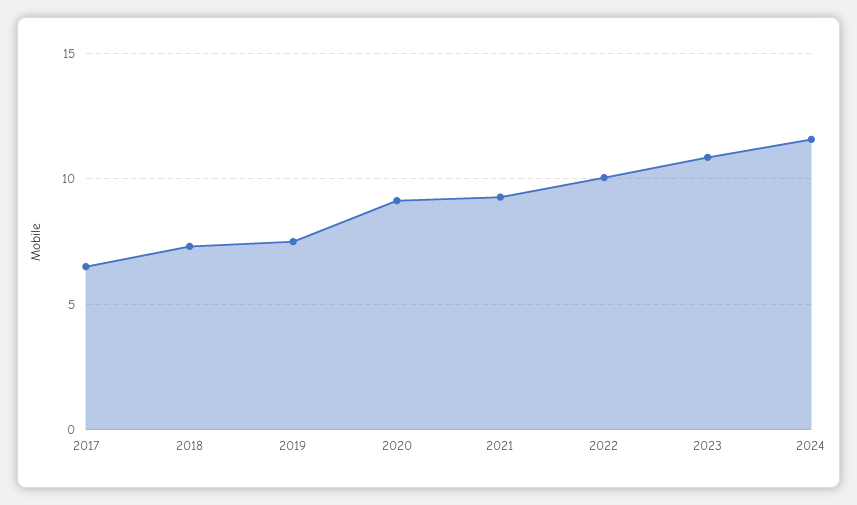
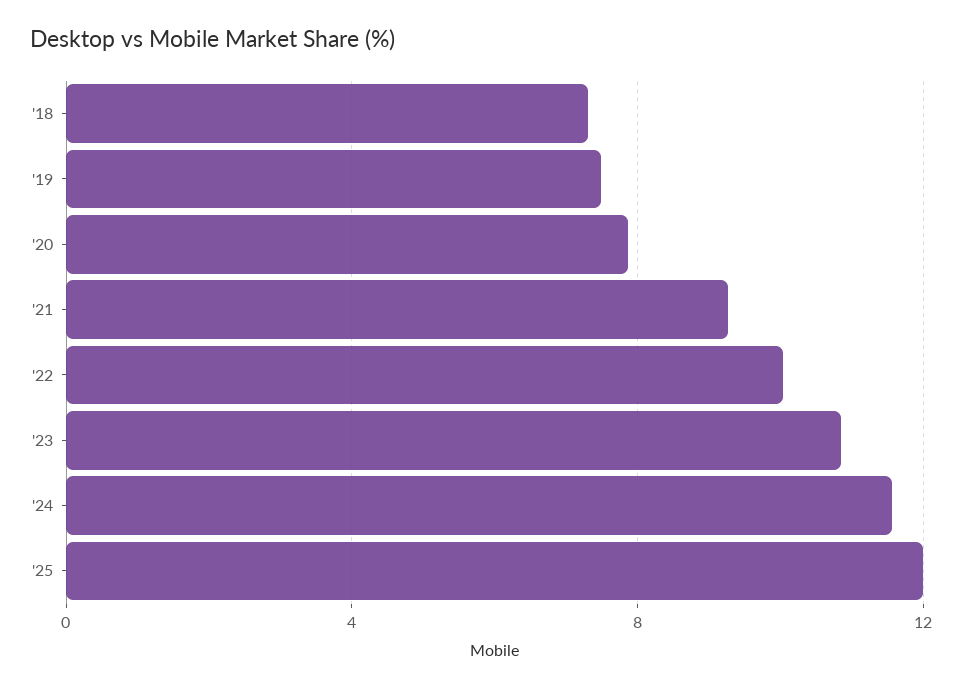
2017: 6.5 -> none
2020: 9 -> 8
'25: none -> 12

